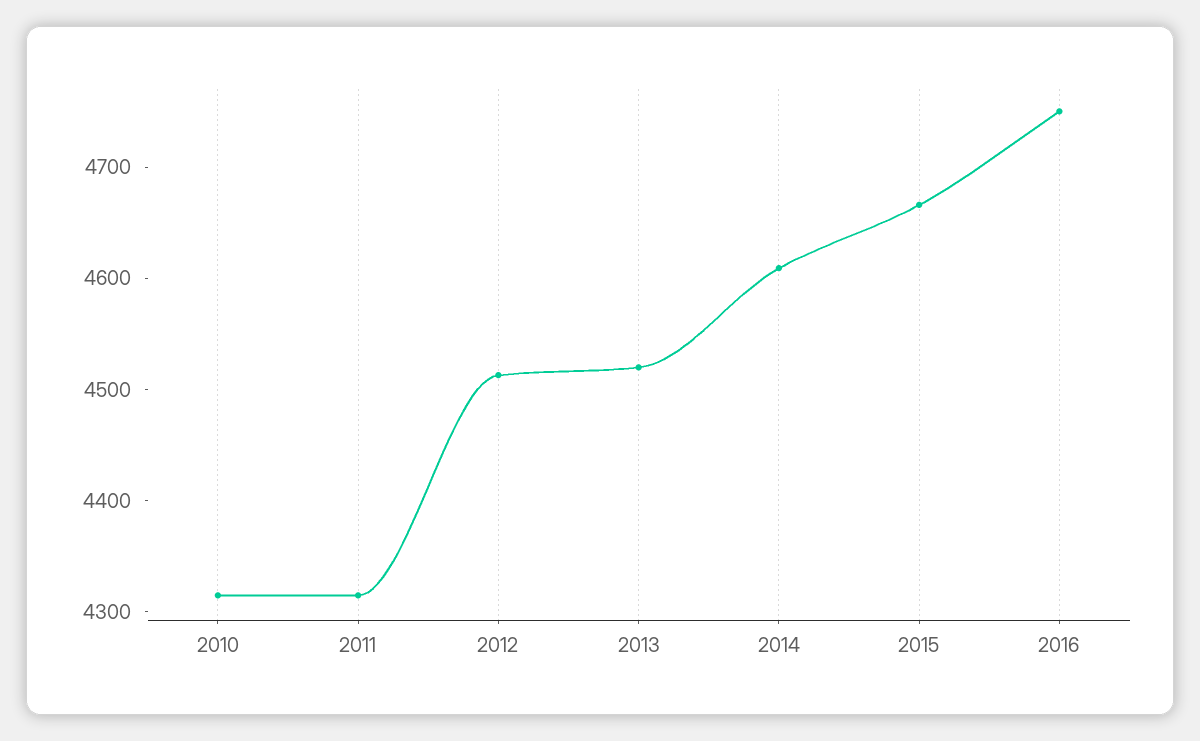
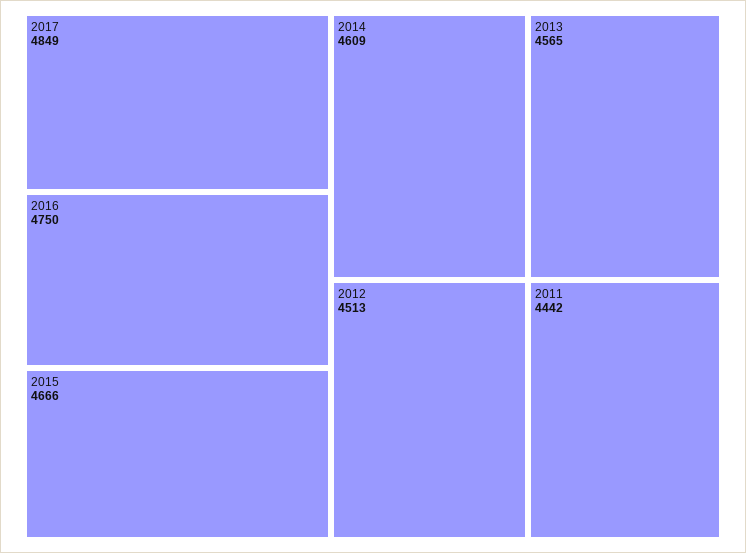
2010: 4320 -> none
2011: 4320 -> 4442
2013: 4520 -> 4565
2017: none -> 4849

